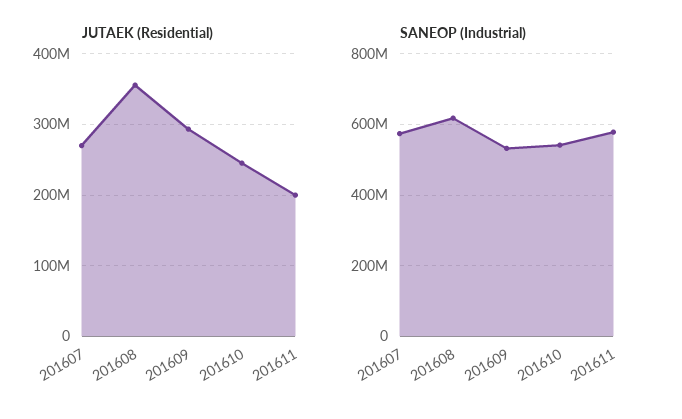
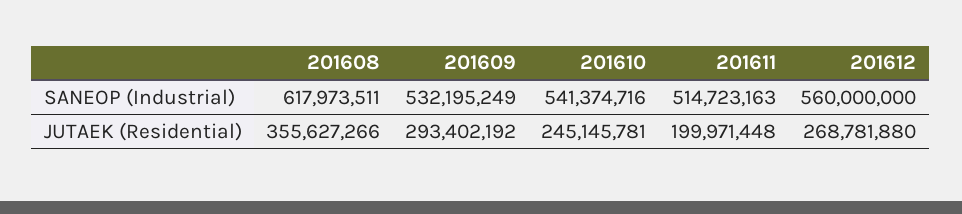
JUTAEK (Residential), 201607: 270000000 -> none
SANEOP (Industrial), 201607: 580000000 -> none
SANEOP (Industrial), 201611: 580000000 -> 514723163
SANEOP (Industrial), 201612: none -> 560000000
JUTAEK (Residential), 201612: none -> 268781880

